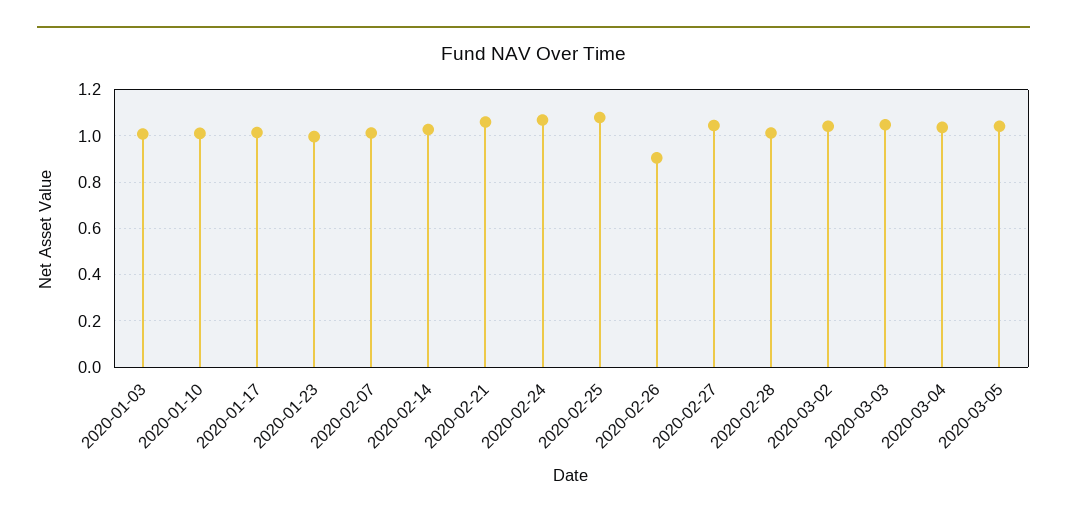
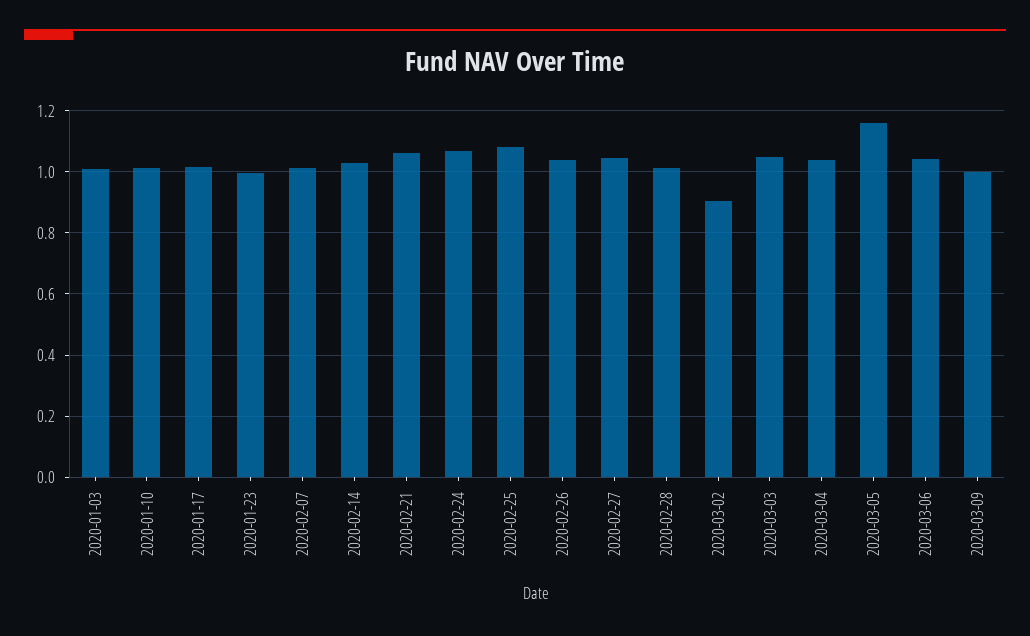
2020-02-26: 0.9 -> 1.04
2020-03-02: 1.05 -> 0.9
2020-03-05: 1.05 -> 1.16
2020-03-06: none -> 1.04
2020-03-09: none -> 1

